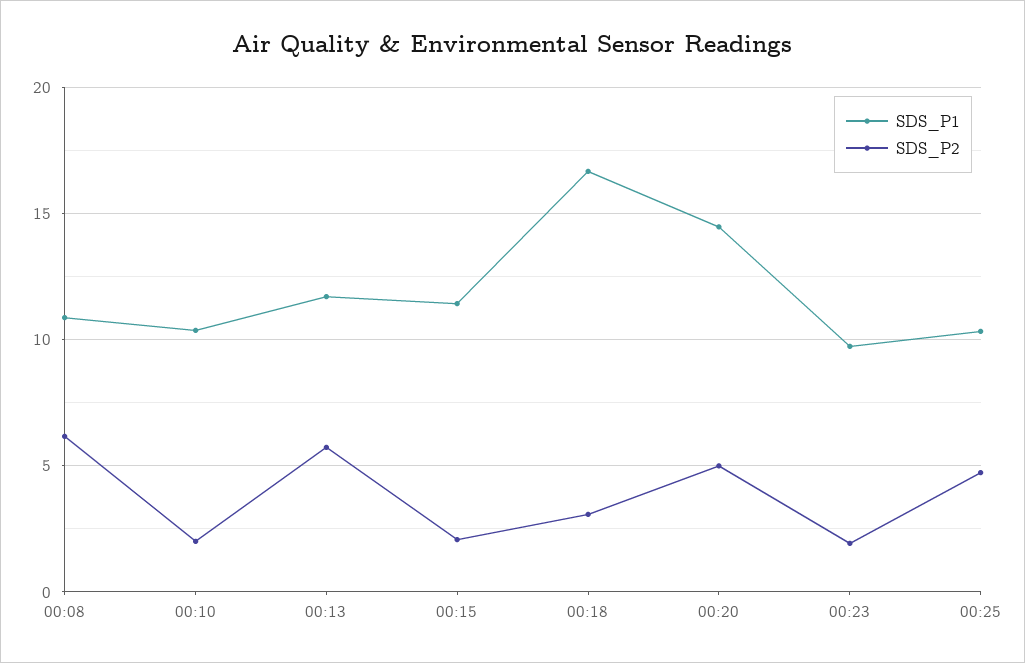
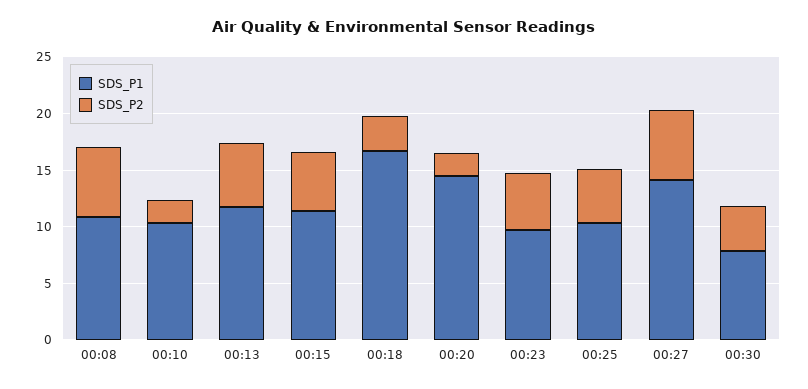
SDS_P2, 00:15: 2 -> 5
SDS_P2, 00:20: 5 -> 2
SDS_P2, 00:23: 2 -> 5
SDS_P1, 00:27: none -> 14
SDS_P2, 00:27: none -> 6
SDS_P1, 00:30: none -> 8
SDS_P2, 00:30: none -> 4

